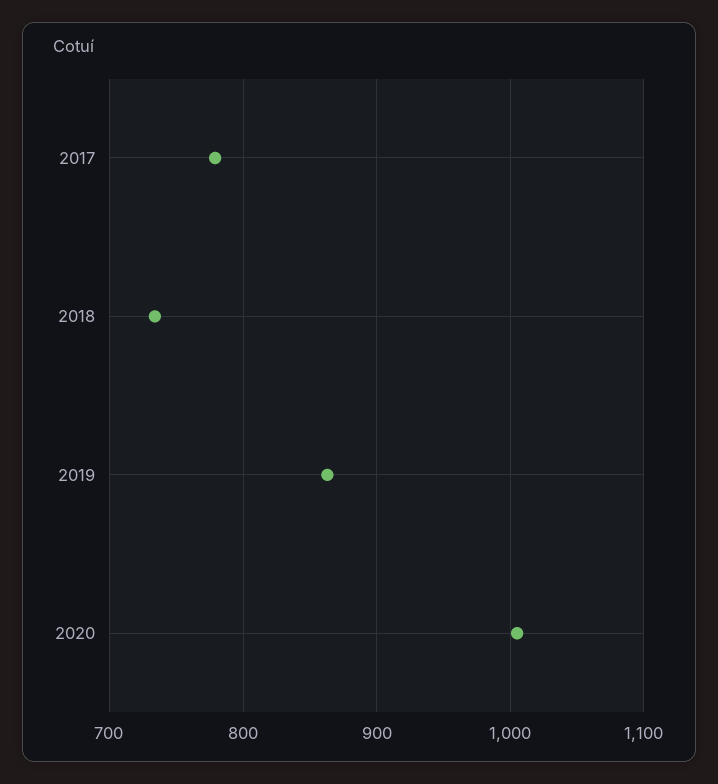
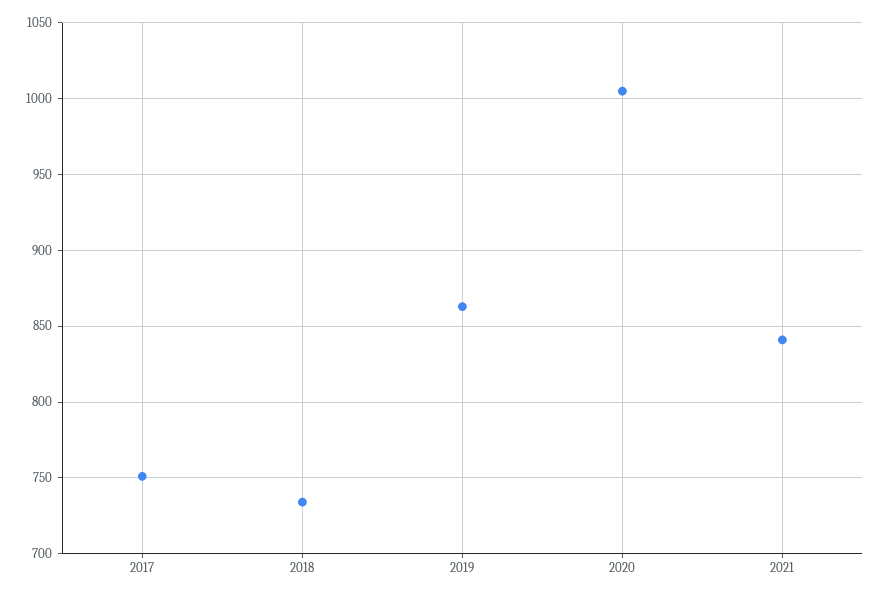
2017: 780 -> 750
2021: none -> 840

